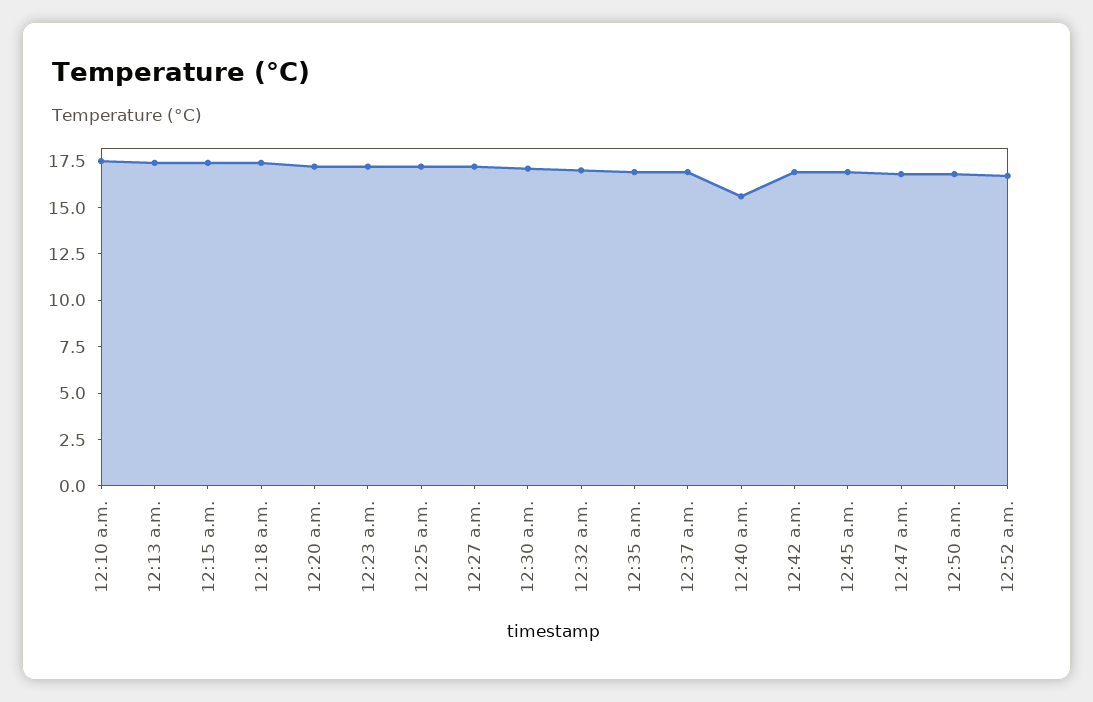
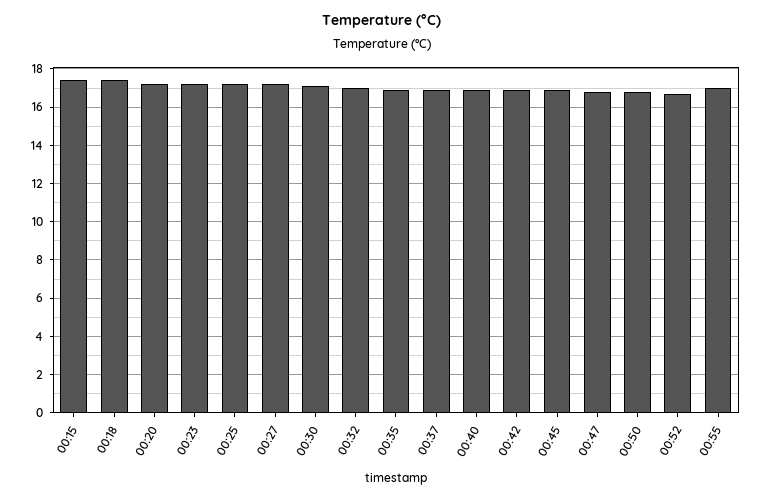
12:10 a.m.: 17.5 -> none
12:13 a.m.: 17.5 -> none
12:40 a.m.: 15.5 -> 17
00:55: none -> 17

